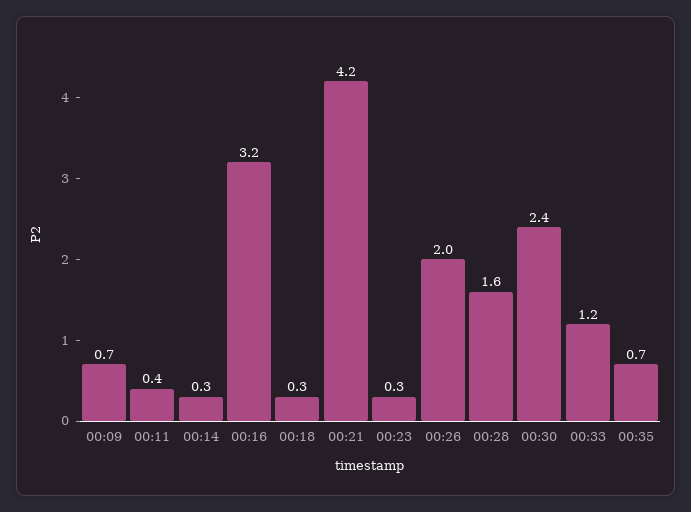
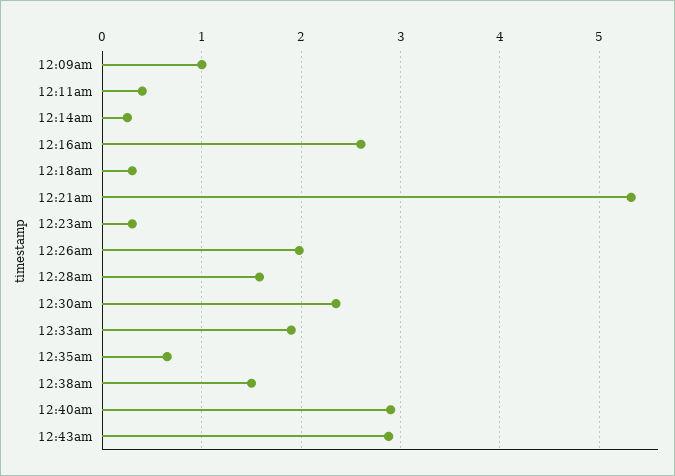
00:09: 0.7 -> 1
00:16: 3.2 -> 2.6
00:21: 4.2 -> 5.3
00:33: 1.2 -> 1.9
12:38am: none -> 1.5
12:40am: none -> 2.9
12:43am: none -> 2.9

